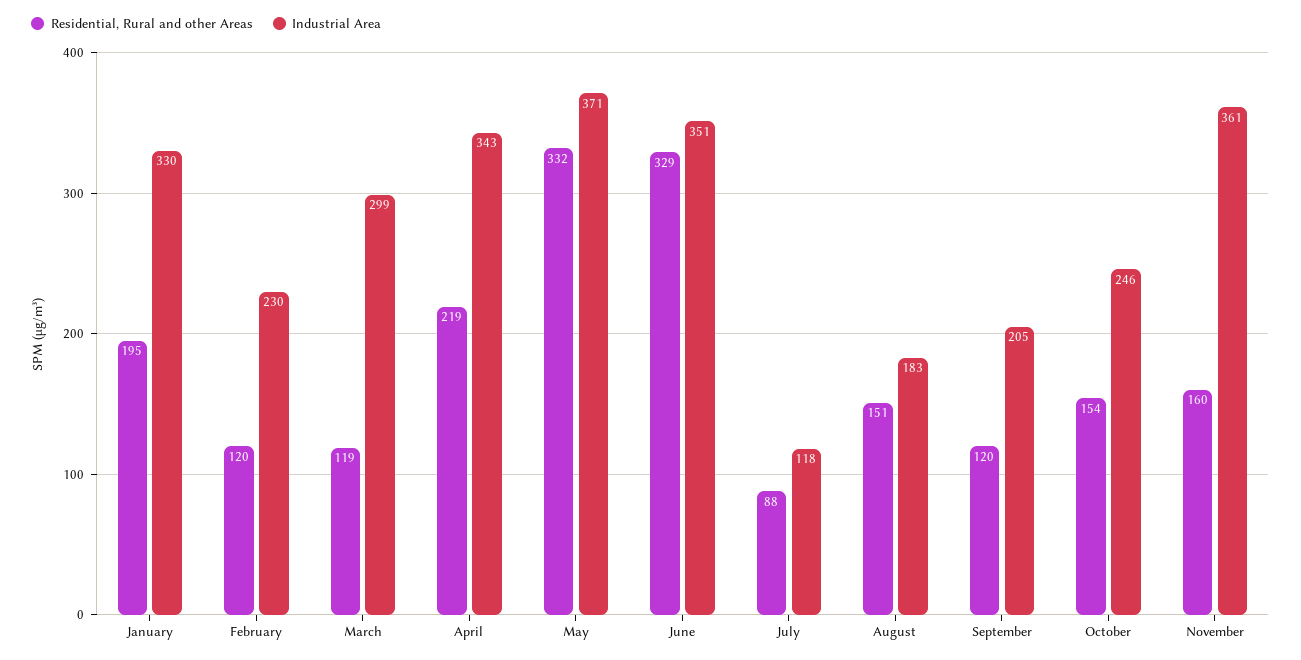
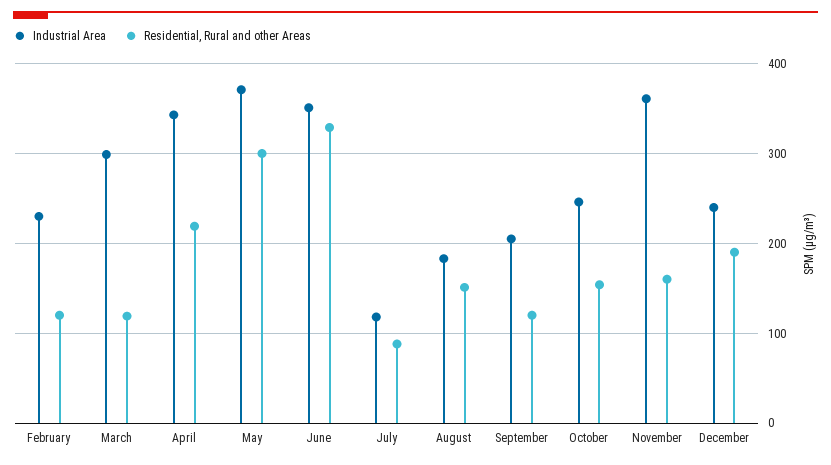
Residential, Rural and other Areas, January: 195 -> none
Industrial Area, January: 330 -> none
Residential, Rural and other Areas, May: 332 -> 300
Industrial Area, December: none -> 240
Residential, Rural and other Areas, December: none -> 190

